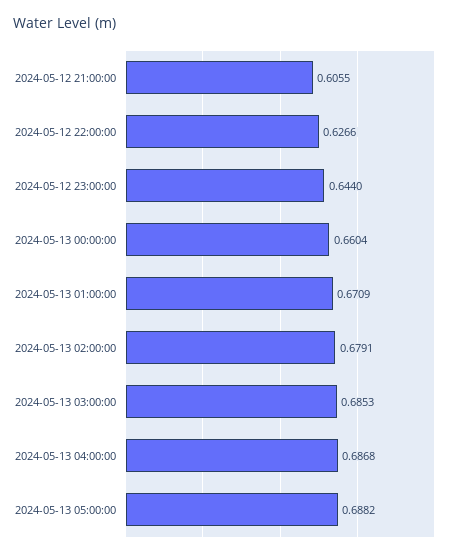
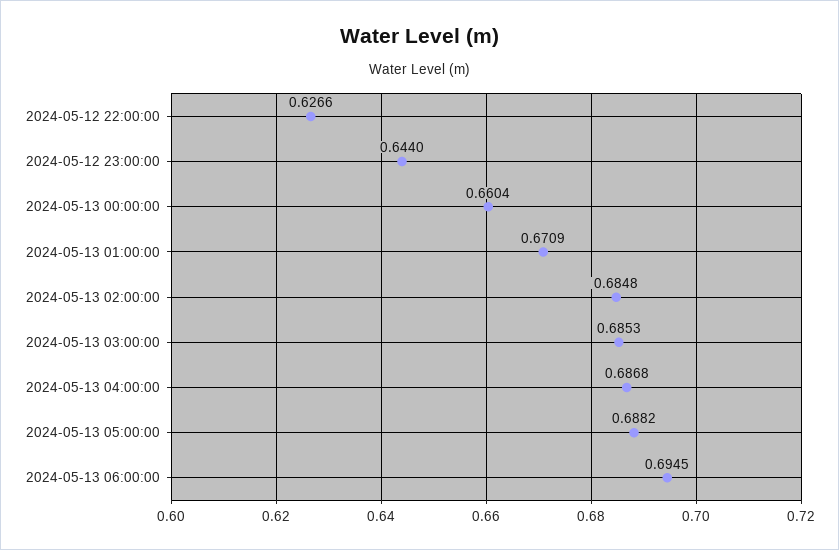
2024-05-12 21:00:00: 0.6055 -> none
2024-05-13 02:00:00: 0.6791 -> 0.6848
2024-05-13 06:00:00: none -> 0.6945

